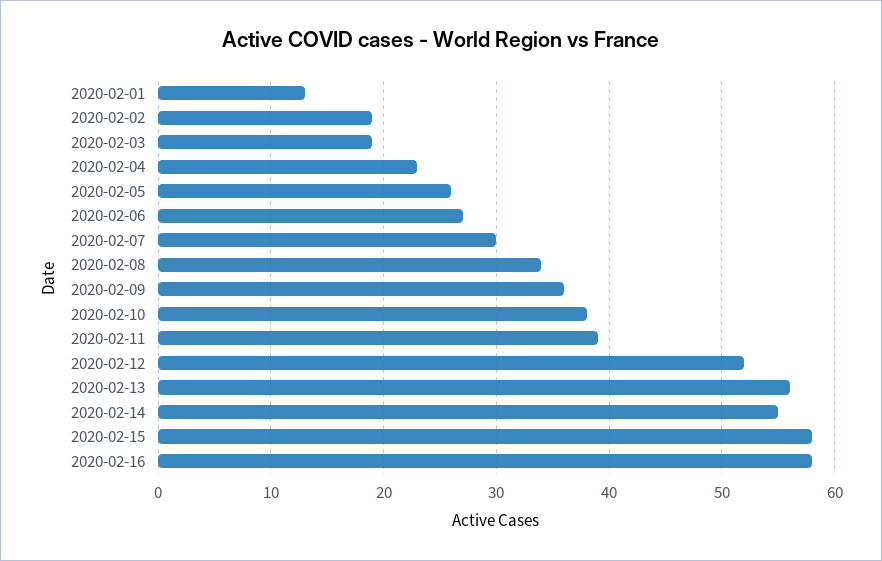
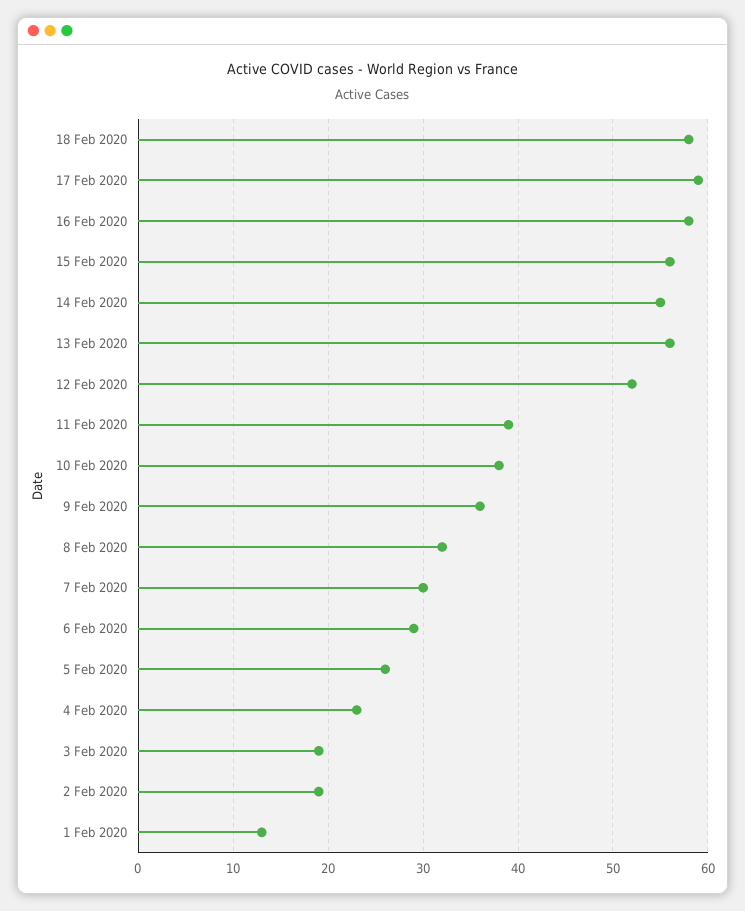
2020-02-06: 27 -> 29
2020-02-08: 34 -> 32
2020-02-15: 58 -> 56
18 Feb 2020: none -> 58
17 Feb 2020: none -> 59

